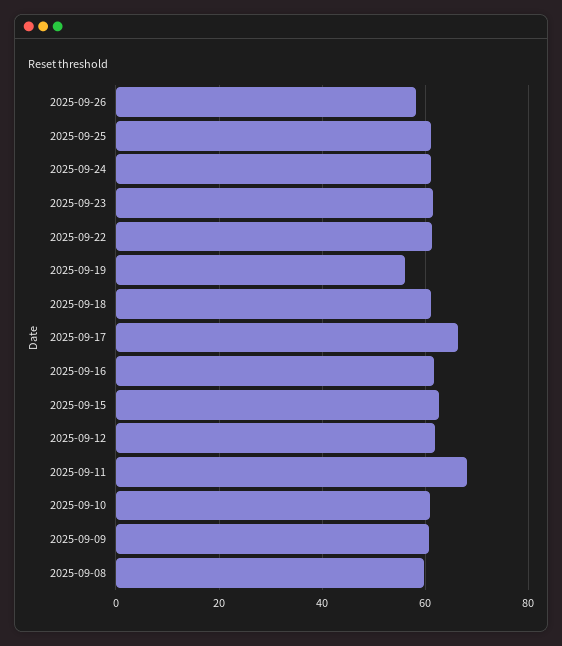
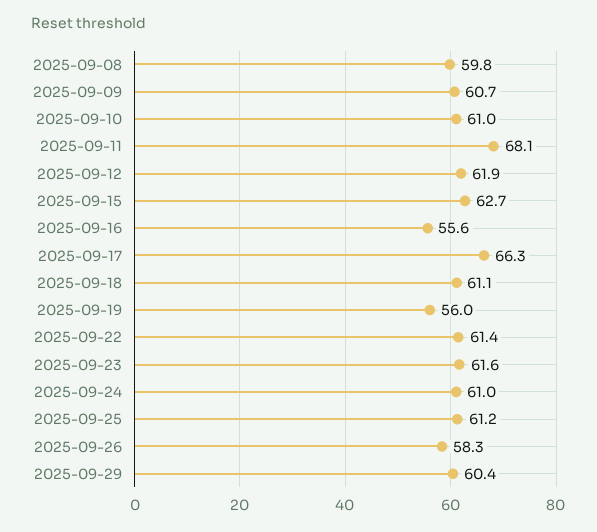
2025-09-16: 62 -> 55.6
2025-09-29: none -> 60.4

